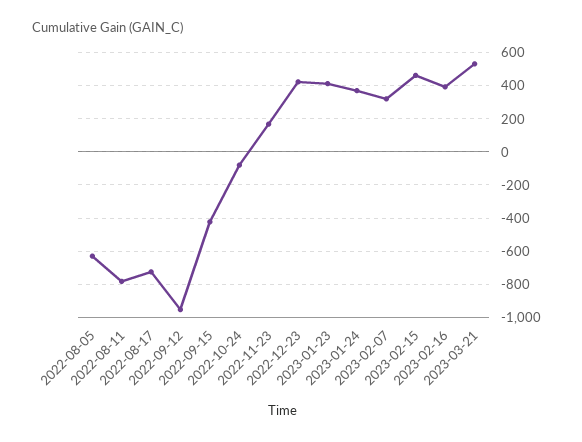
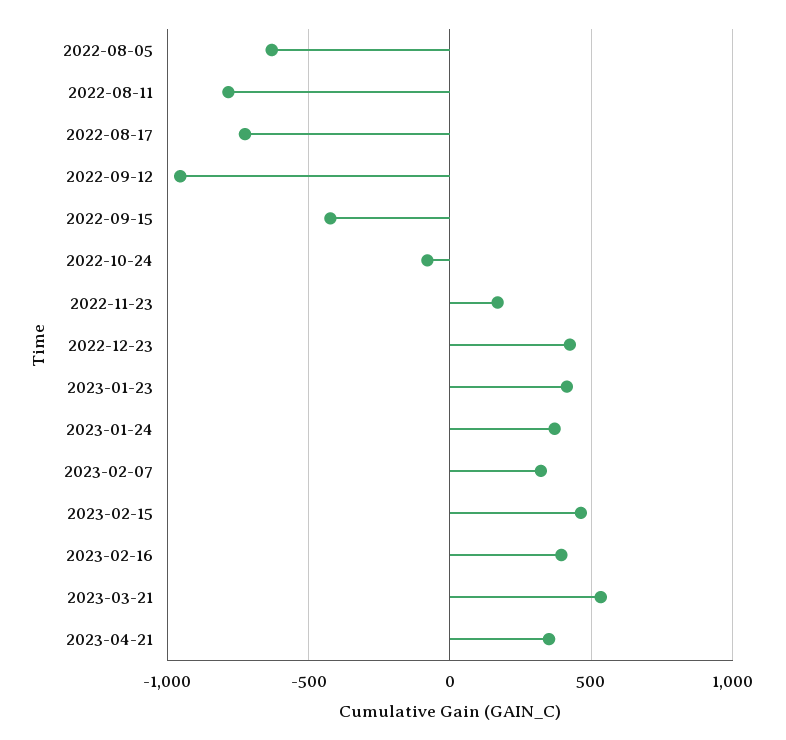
2023-04-21: none -> 350

